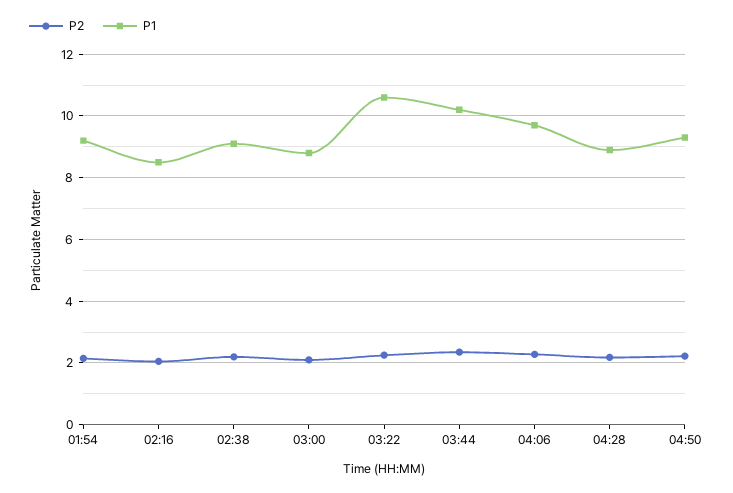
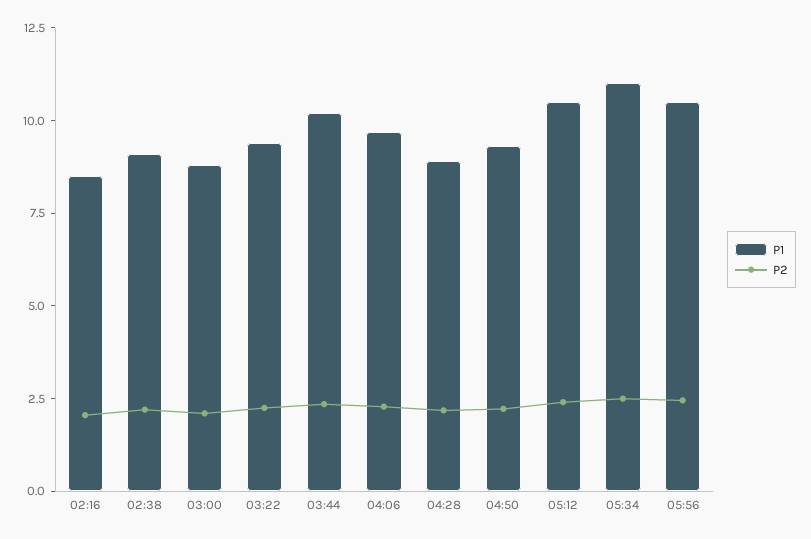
P2, 01:54: 2.2 -> none
P1, 01:54: 9.2 -> none
P1, 03:22: 10.6 -> 9.5
P1, 05:12: none -> 10.5
P2, 05:12: none -> 2.5
P1, 05:34: none -> 11
P2, 05:34: none -> 2.5
P1, 05:56: none -> 10.5
P2, 05:56: none -> 2.5

